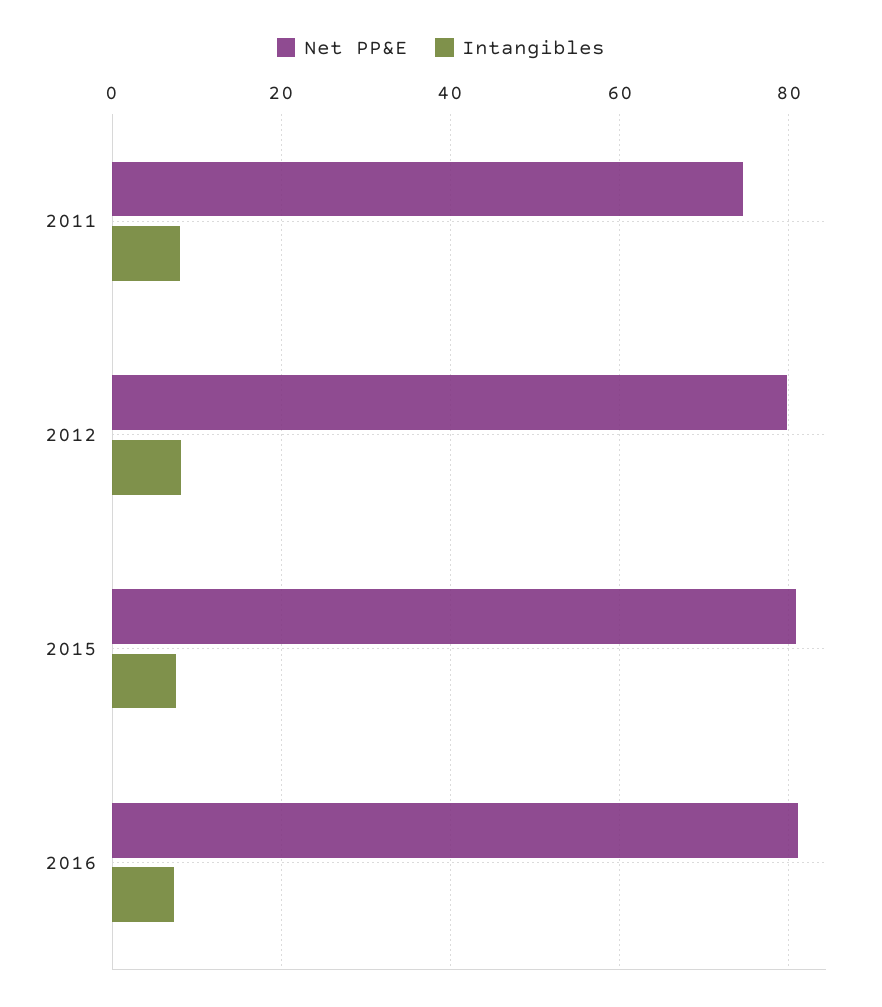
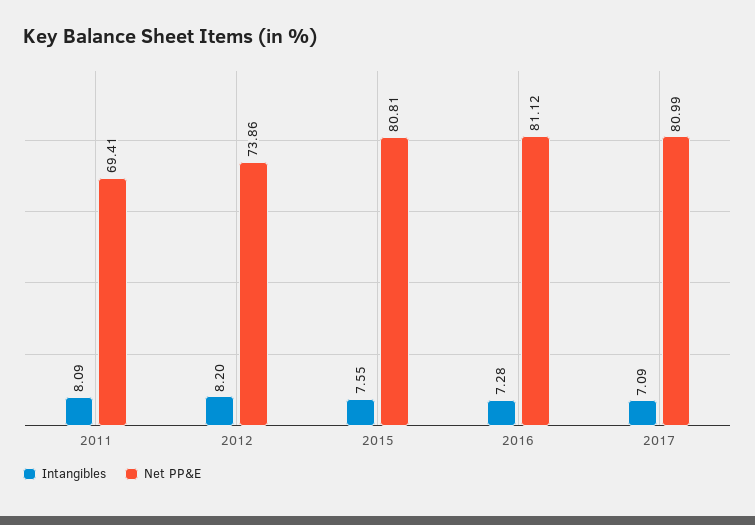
Net PP&E, 2011: 74 -> 69.41
Net PP&E, 2012: 80 -> 73.86
Intangibles, 2017: none -> 7.09
Net PP&E, 2017: none -> 80.99

